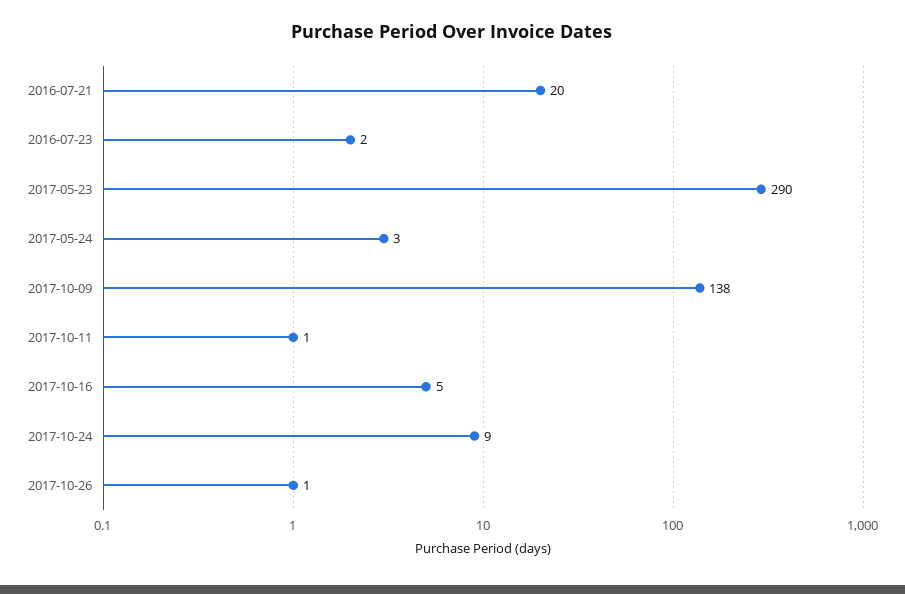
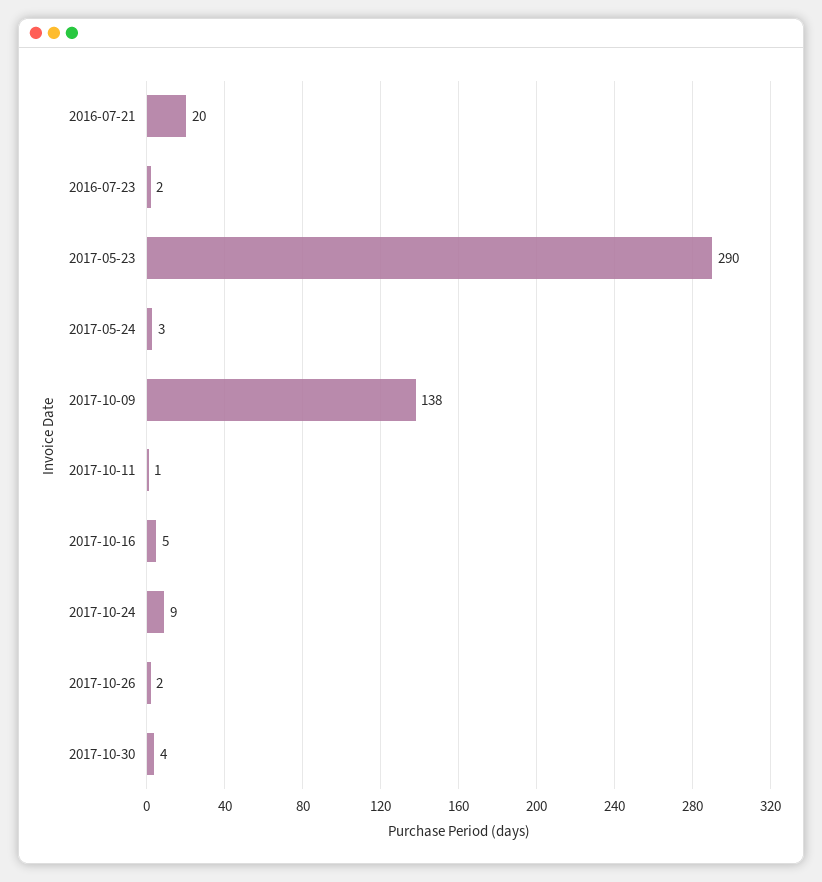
2017-10-26: 1 -> 2
2017-10-30: none -> 4

